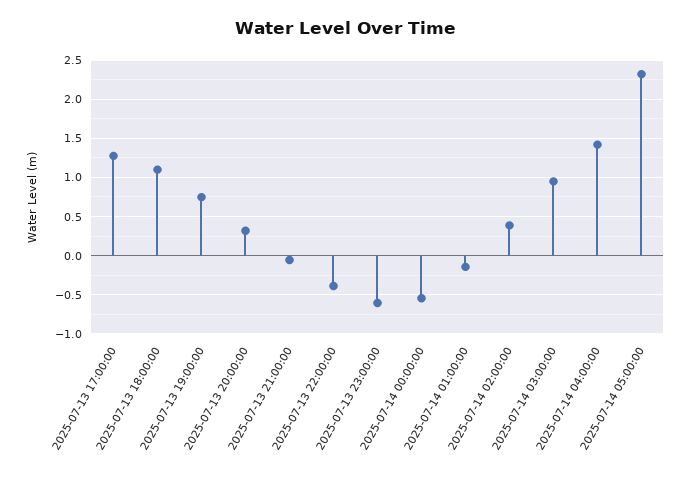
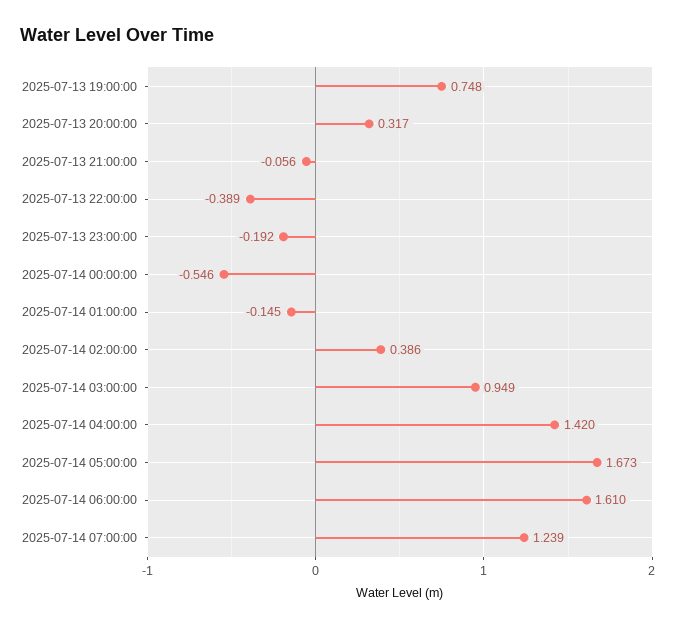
2025-07-13 17:00:00: 1.3 -> none
2025-07-13 18:00:00: 1.1 -> none
2025-07-13 23:00:00: -0.6 -> -0.192
2025-07-14 05:00:00: 2.3 -> 1.673
2025-07-14 06:00:00: none -> 1.61
2025-07-14 07:00:00: none -> 1.239

